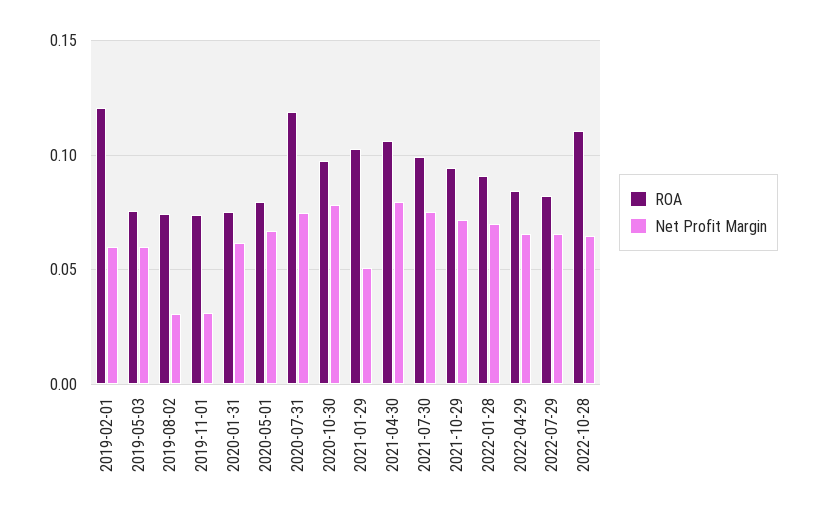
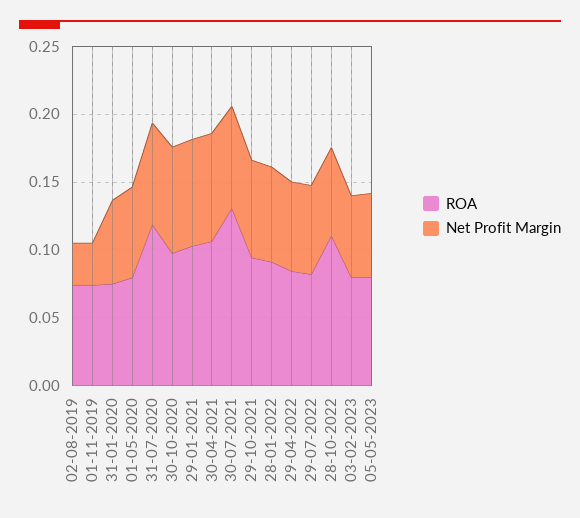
ROA, 2019-02-01: 0.12 -> none
Net Profit Margin, 2019-02-01: 0.06 -> none
ROA, 2019-05-03: 0.075 -> none
Net Profit Margin, 2019-05-03: 0.06 -> none
Net Profit Margin, 2021-01-29: 0.05 -> 0.08
ROA, 2021-07-30: 0.1 -> 0.13
ROA, 03-02-2023: none -> 0.08
Net Profit Margin, 03-02-2023: none -> 0.06
ROA, 05-05-2023: none -> 0.08
Net Profit Margin, 05-05-2023: none -> 0.06

